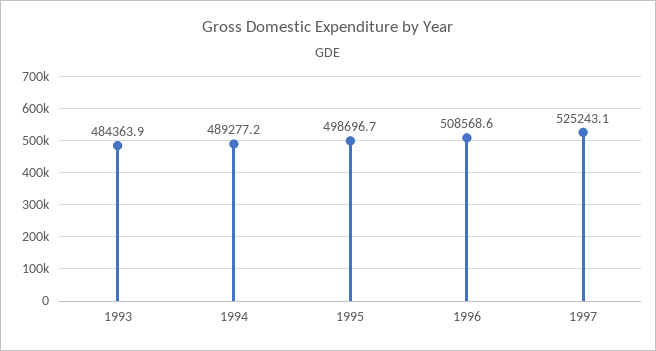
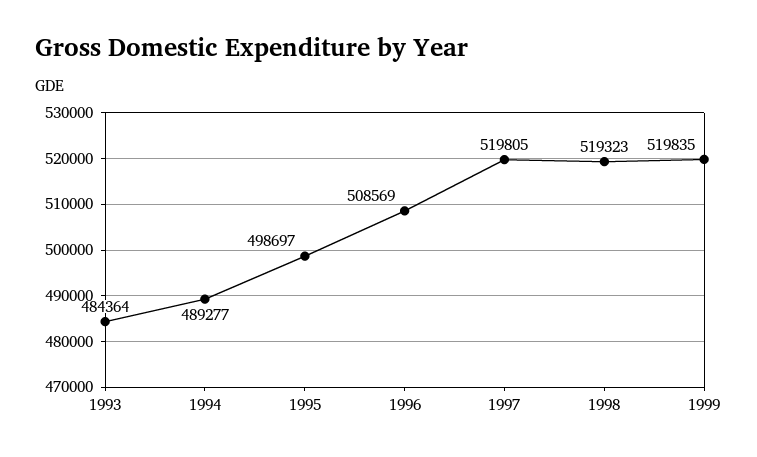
1997: 525243.1 -> 519805
1998: none -> 519323
1999: none -> 519835

